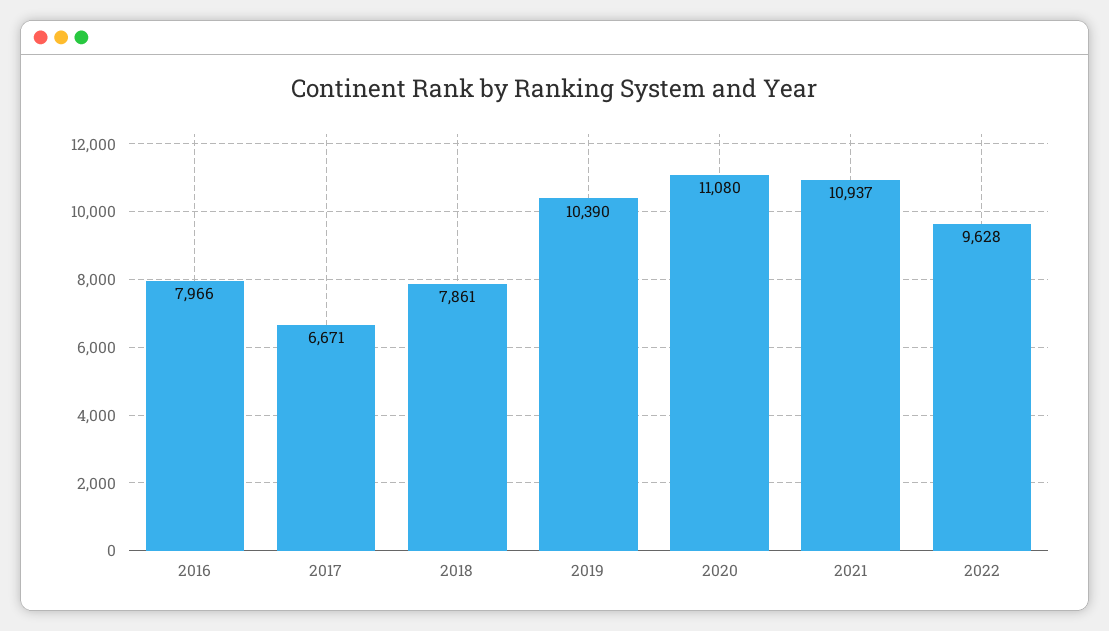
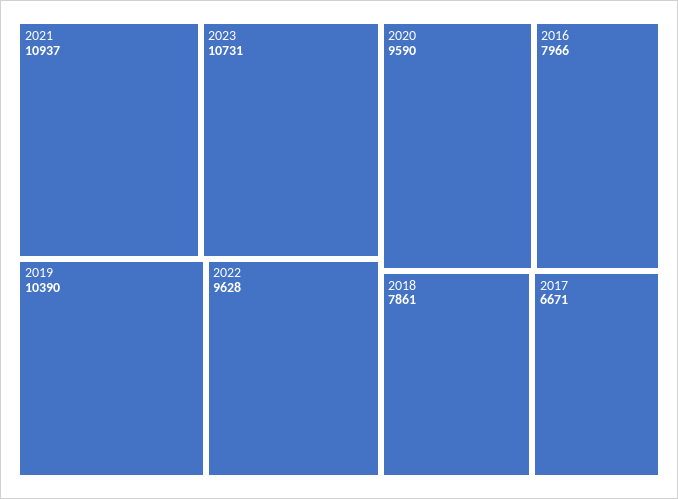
2020: 11080 -> 9590
2023: none -> 10731

